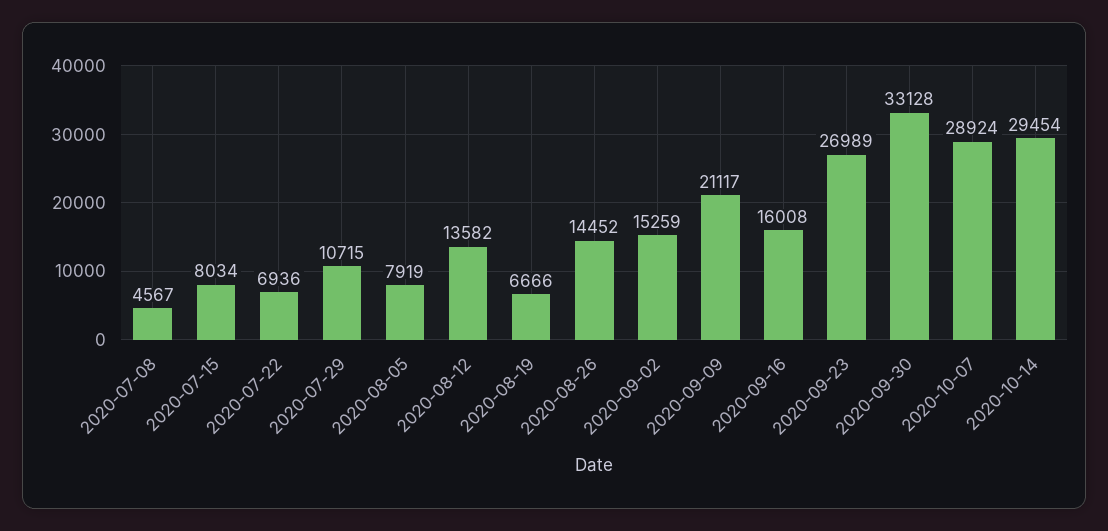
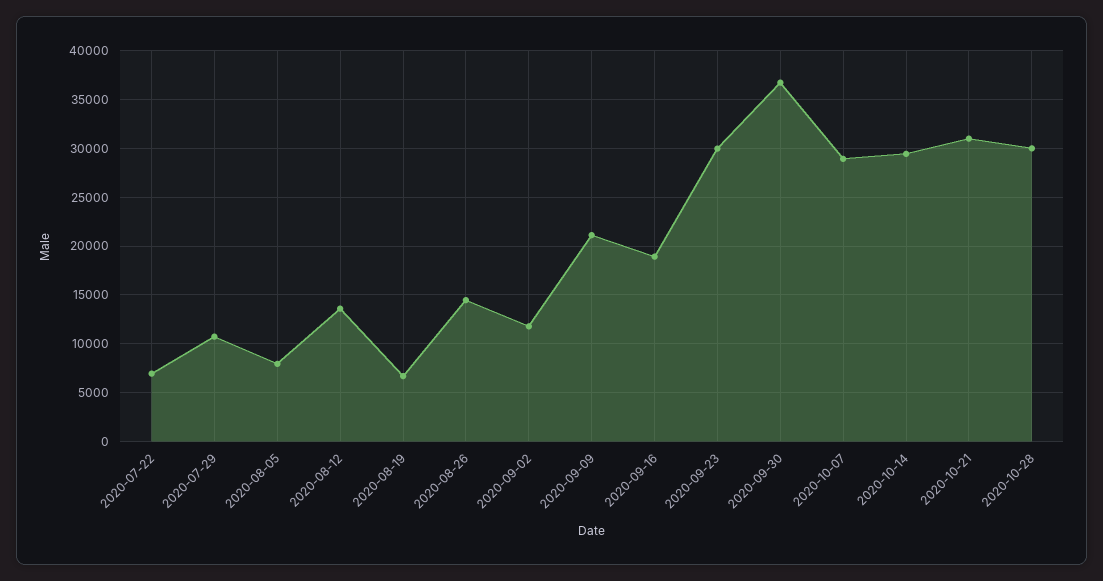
2020-07-08: 4567 -> none
2020-07-15: 8034 -> none
2020-09-02: 15259 -> 12000
2020-09-16: 16008 -> 19000
2020-09-23: 26989 -> 30000
2020-09-30: 33128 -> 37000
2020-10-21: none -> 31000
2020-10-28: none -> 30000

